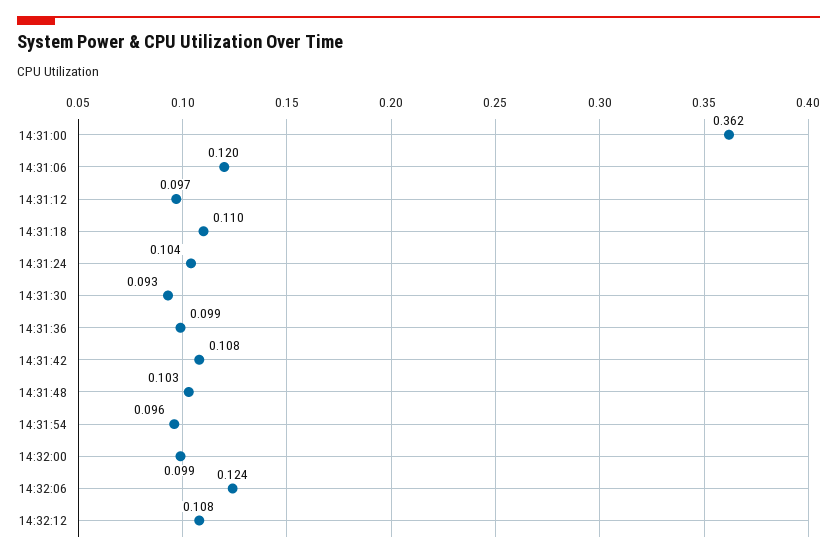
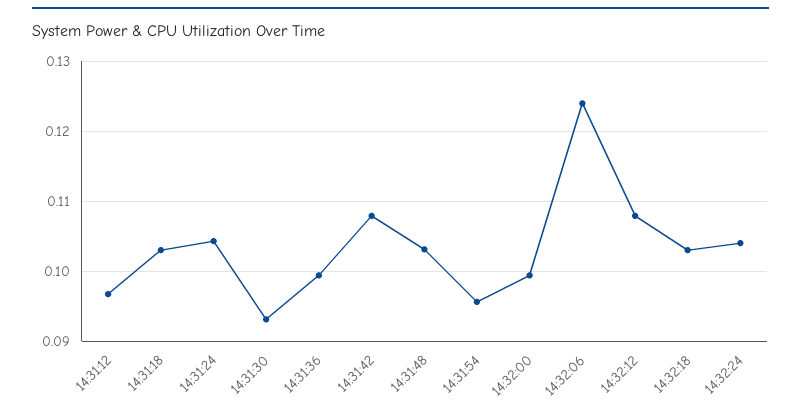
14:31:00: 0.362 -> none
14:31:06: 0.12 -> none
14:31:18: 0.11 -> 0.103
14:32:18: none -> 0.103
14:32:24: none -> 0.104

